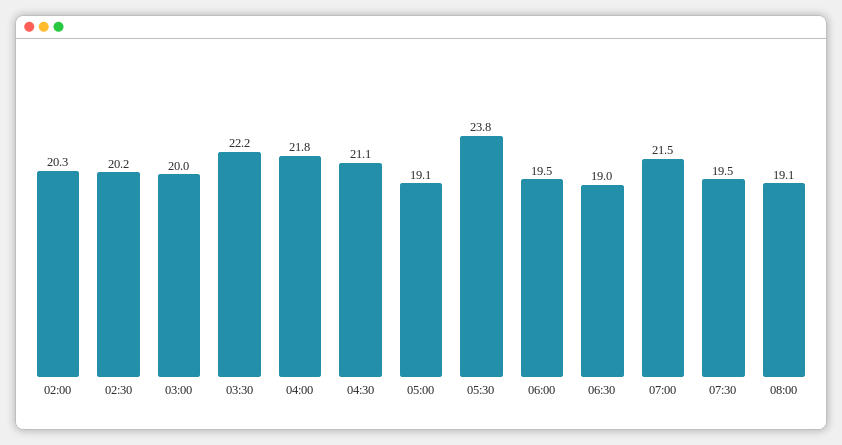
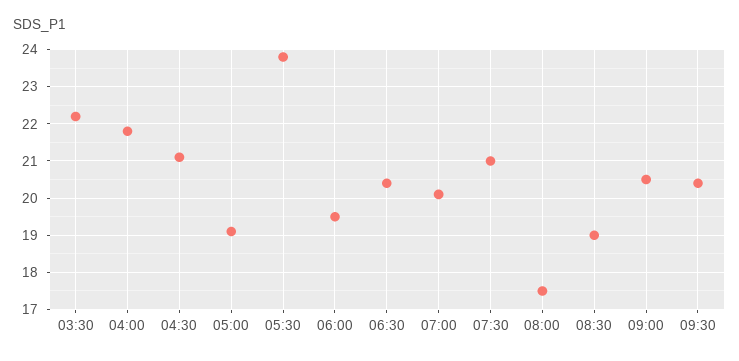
02:00: 20.3 -> none
02:30: 20.2 -> none
03:00: 20 -> none
06:30: 19 -> 20.5
07:00: 21.5 -> 20
07:30: 19.5 -> 21
08:00: 19.1 -> 17.5
08:30: none -> 19
09:00: none -> 20.5
09:30: none -> 20.5

